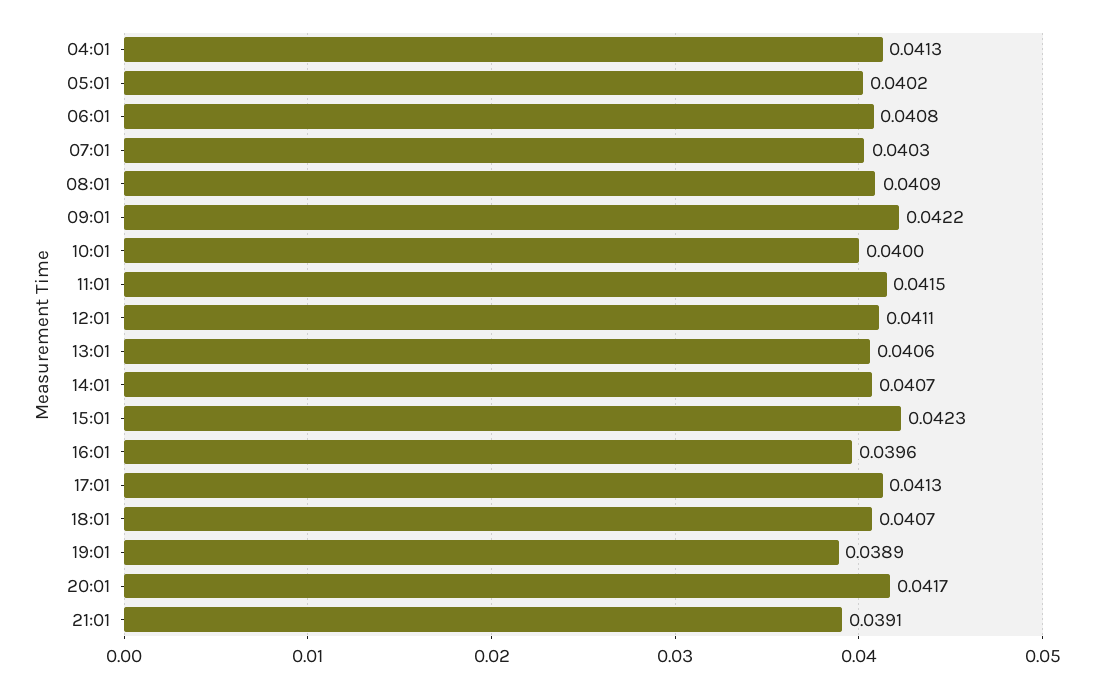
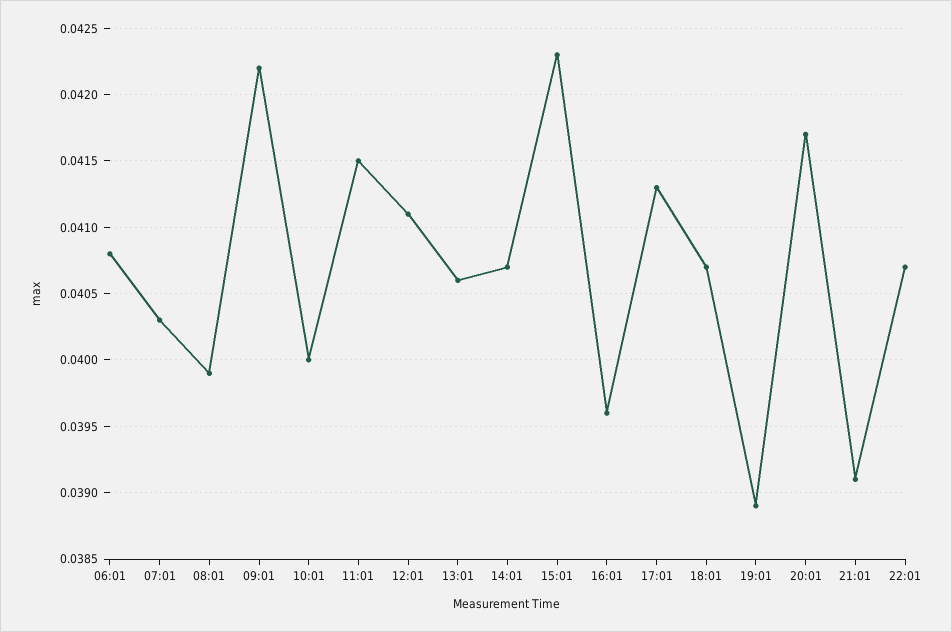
04:01: 0.0413 -> none
05:01: 0.0402 -> none
08:01: 0.0409 -> 0.0399
22:01: none -> 0.0407

